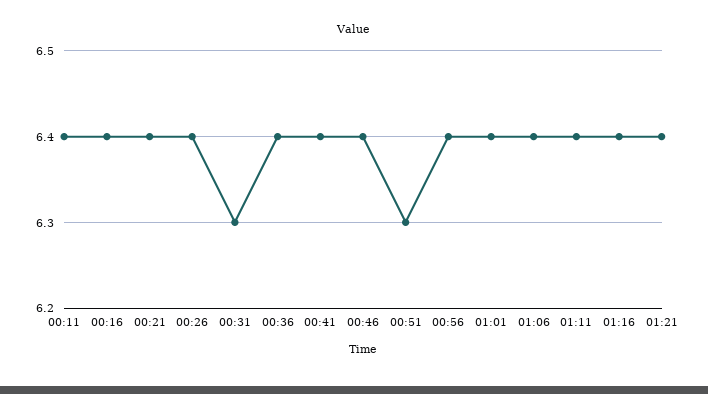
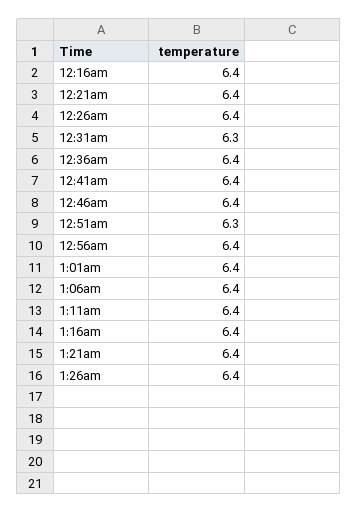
00:11: 6.4 -> none
1:26am: none -> 6.4

